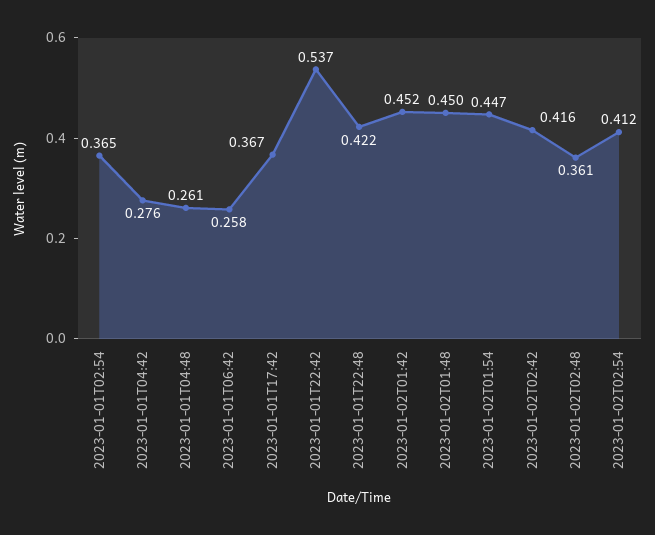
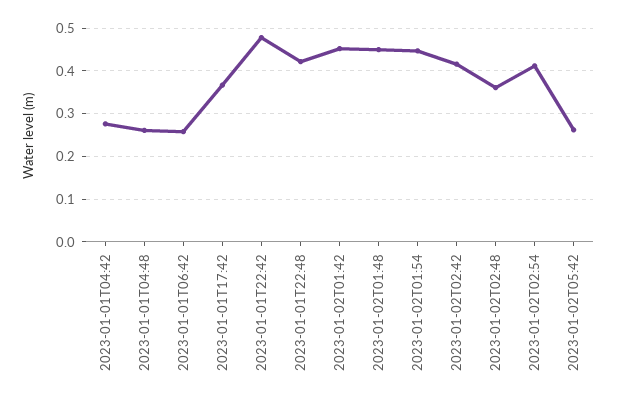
2023-01-01T02:54: 0.365 -> none
2023-01-01T22:42: 0.537 -> 0.48
2023-01-02T05:42: none -> 0.26

